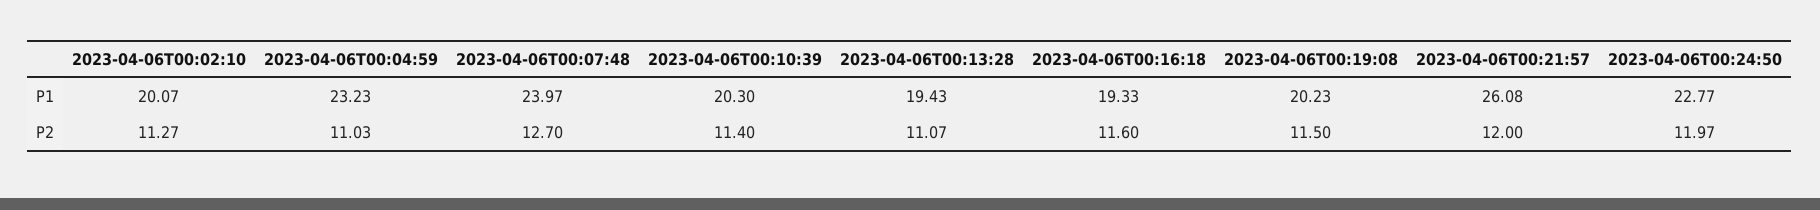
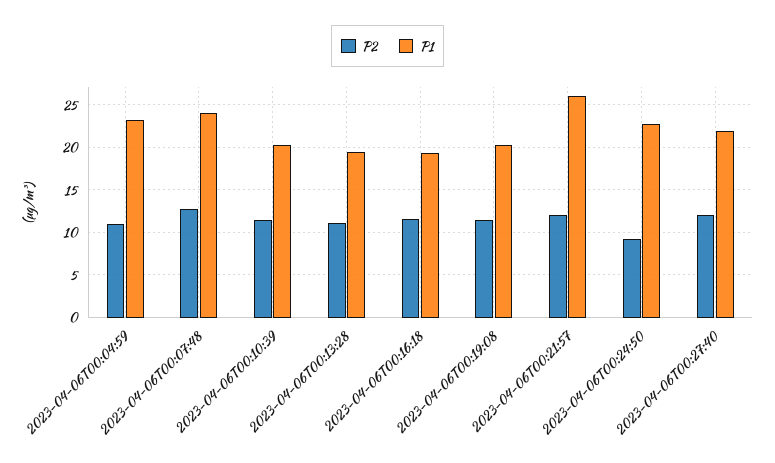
P1, 2023-04-06T00:02:10: 20.07 -> none
P2, 2023-04-06T00:02:10: 11.27 -> none
P2, 2023-04-06T00:24:50: 11.97 -> 9
P2, 2023-04-06T00:27:40: none -> 12
P1, 2023-04-06T00:27:40: none -> 22

